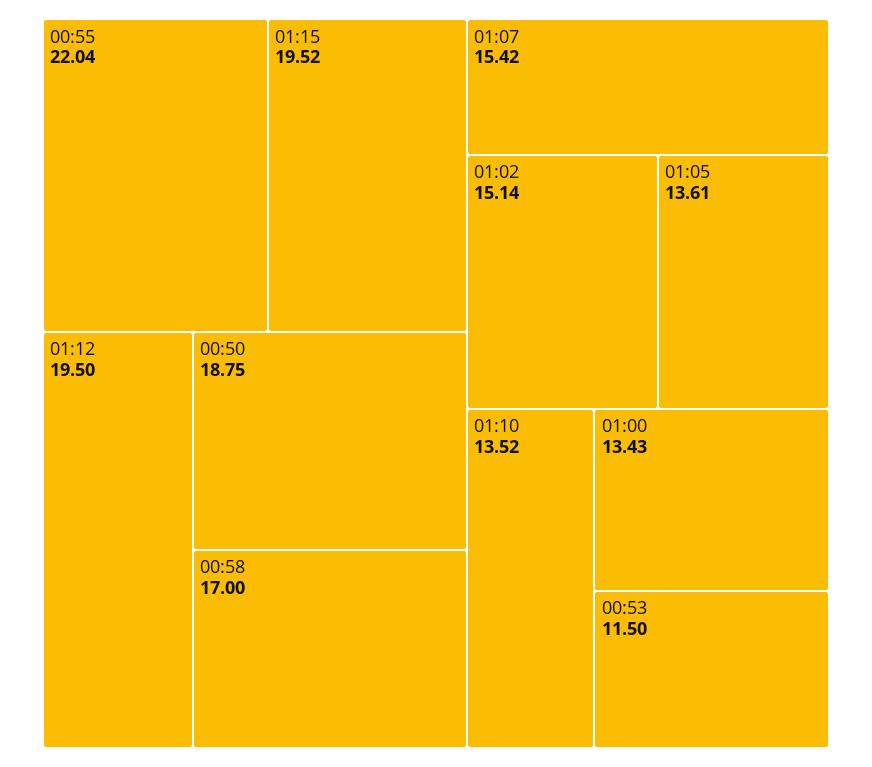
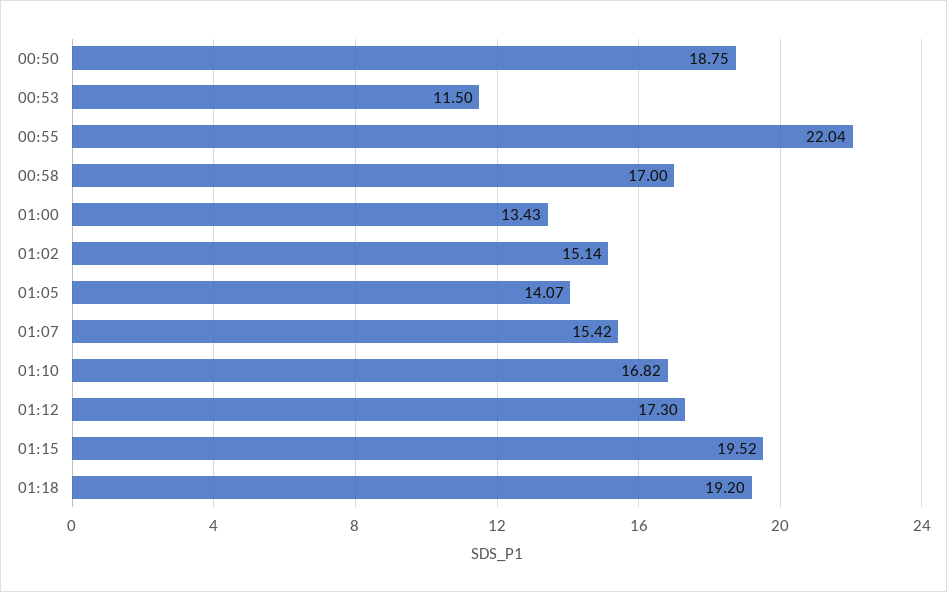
01:12: 19.5 -> 17.3
01:05: 13.61 -> 14.07
01:10: 13.52 -> 16.82
01:18: none -> 19.2

